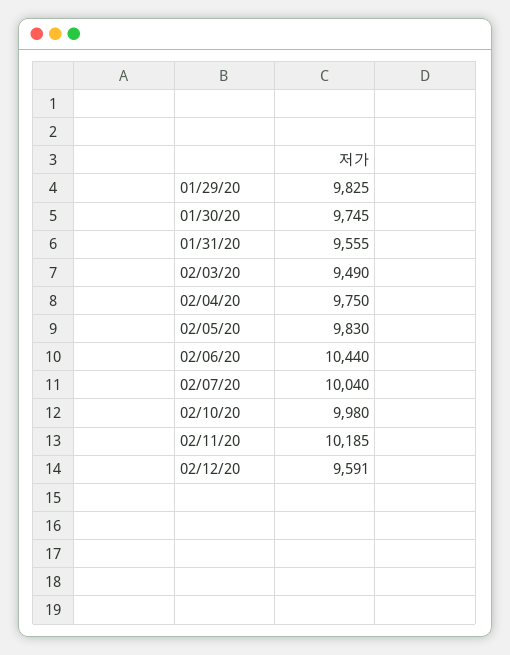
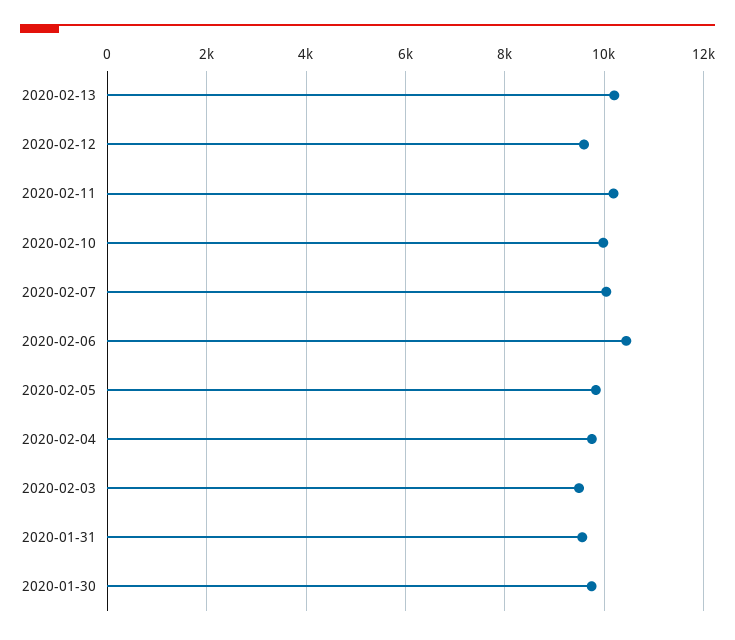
01/29/20: 9825 -> none
2020-02-13: none -> 10200

